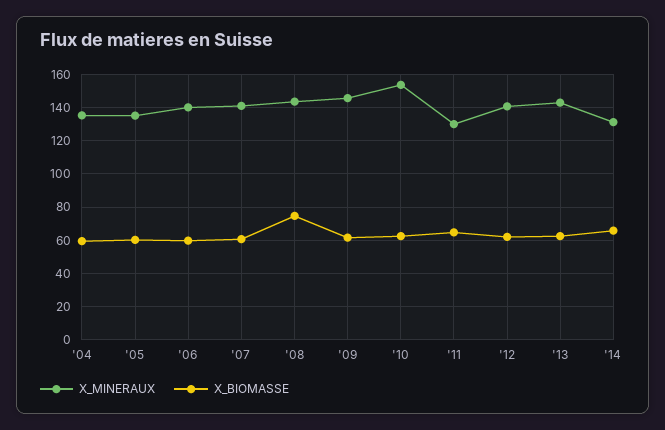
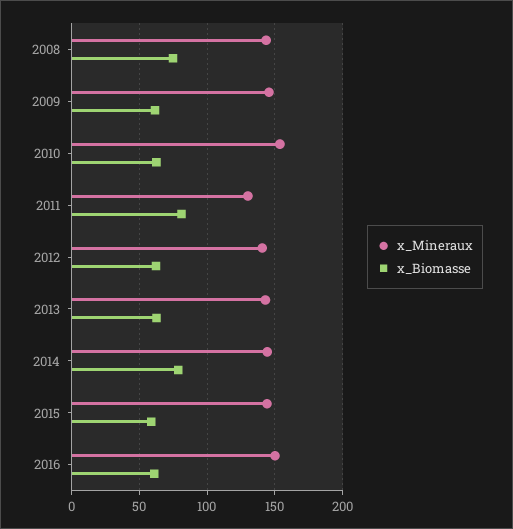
X_MINERAUX, '04: 135 -> none
X_BIOMASSE, '04: 60 -> none
X_MINERAUX, '05: 135 -> none
X_BIOMASSE, '05: 60 -> none
X_MINERAUX, '06: 140 -> none
X_BIOMASSE, '06: 60 -> none
X_MINERAUX, '07: 140 -> none
X_BIOMASSE, '07: 60 -> none
X_BIOMASSE, '11: 65 -> 80
X_MINERAUX, '14: 130 -> 145
X_BIOMASSE, '14: 65 -> 80
X_MINERAUX, 2015: none -> 145
X_BIOMASSE, 2015: none -> 60
X_MINERAUX, 2016: none -> 150
X_BIOMASSE, 2016: none -> 60

